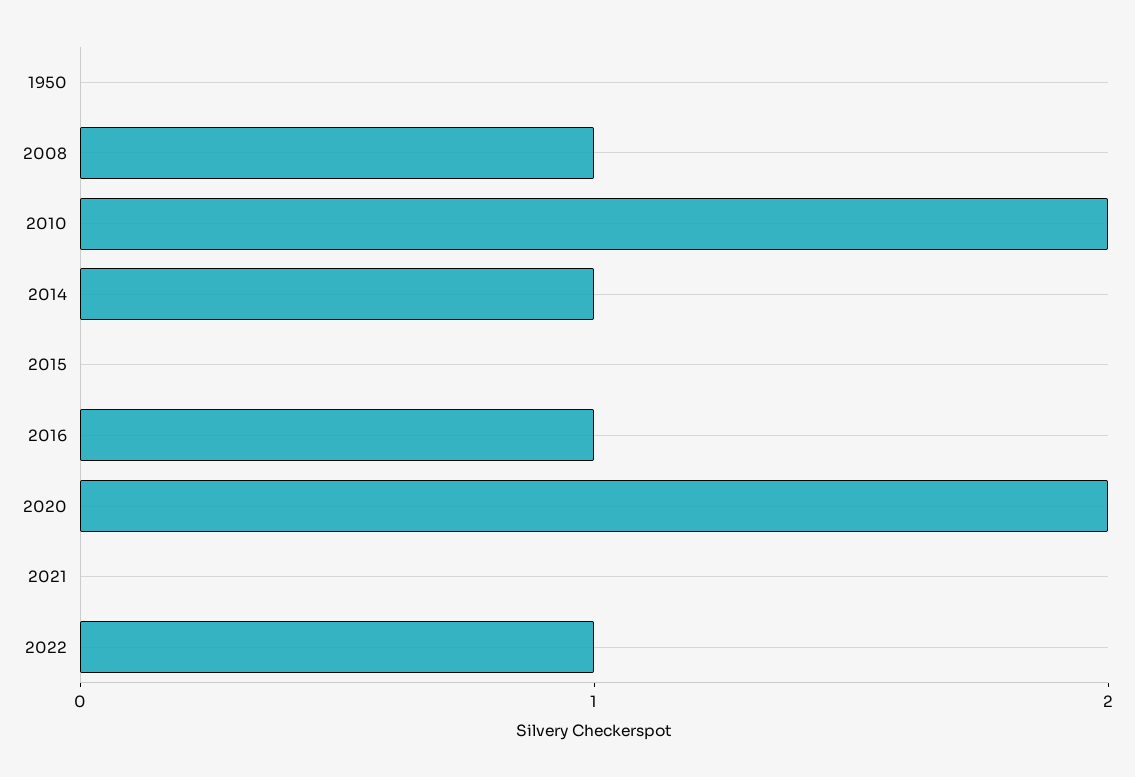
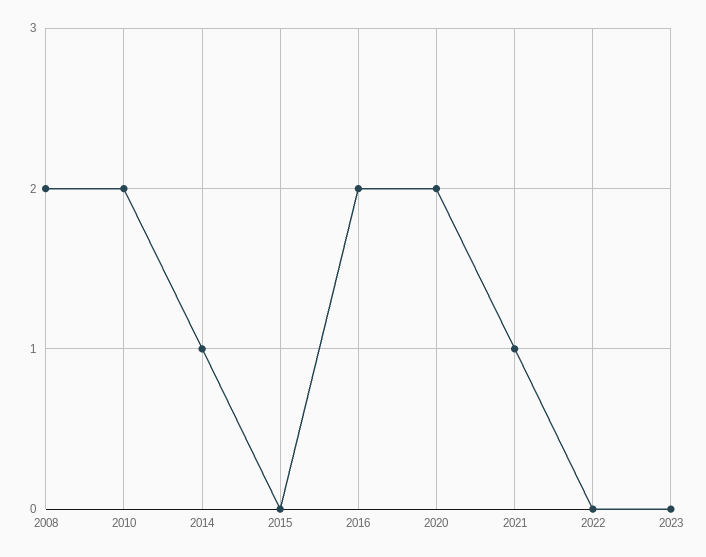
1950: 0 -> none
2008: 1 -> 2
2016: 1 -> 2
2021: 0 -> 1
2022: 1 -> 0
2023: none -> 0

